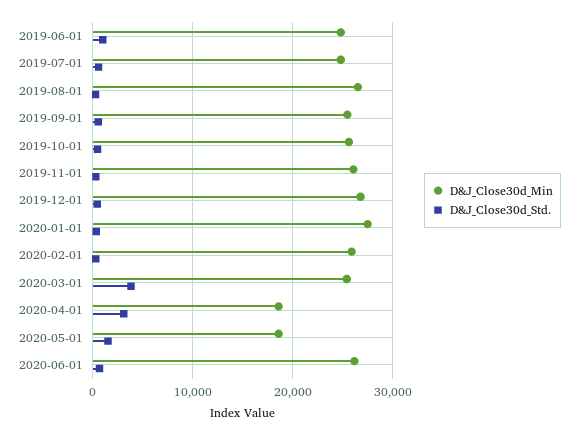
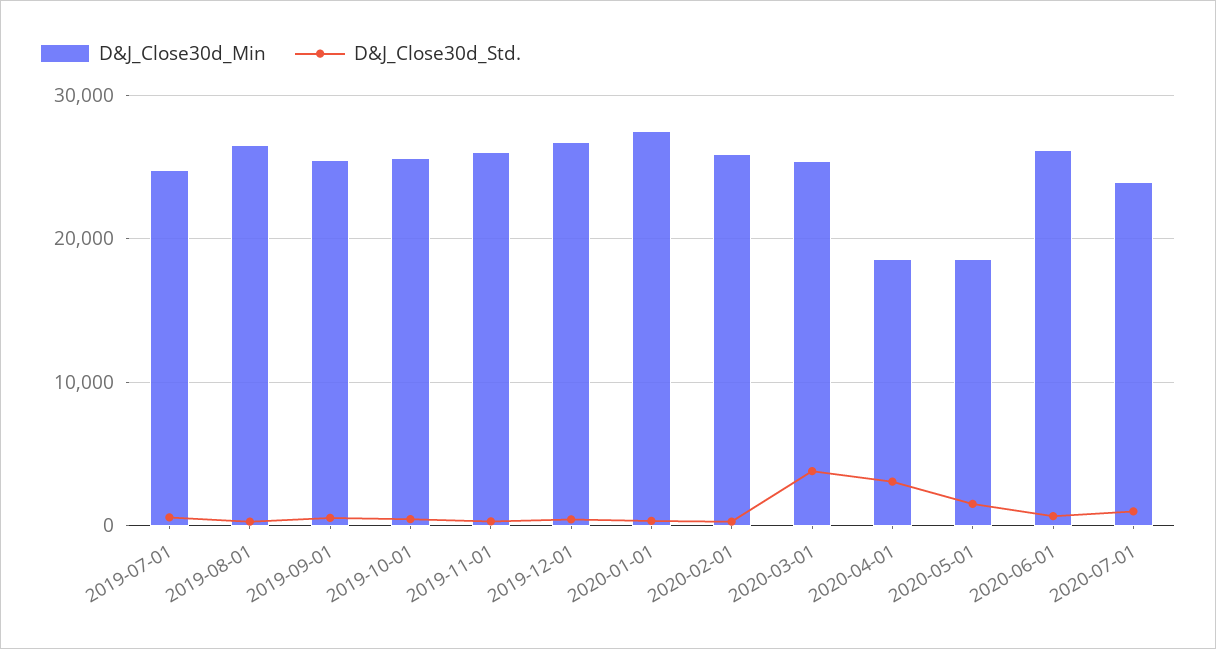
D&J_Close30d_Min, 2019-06-01: 25000 -> none
D&J_Close30d_Std., 2019-06-01: 1000 -> none
D&J_Close30d_Min, 2020-07-01: none -> 24000
D&J_Close30d_Std., 2020-07-01: none -> 1000

